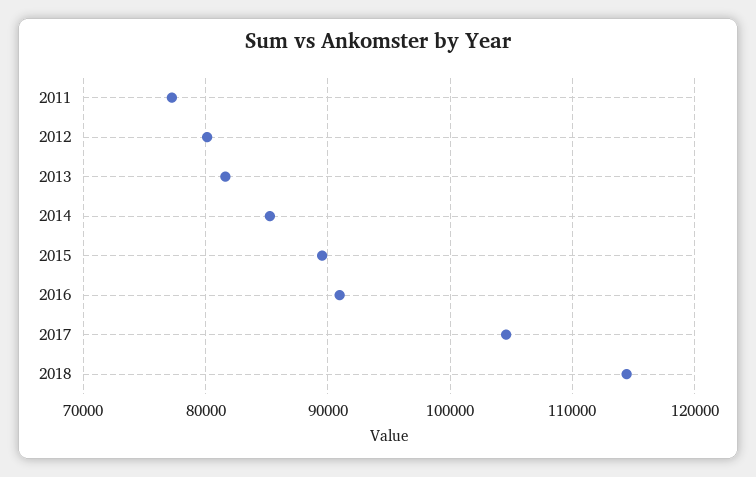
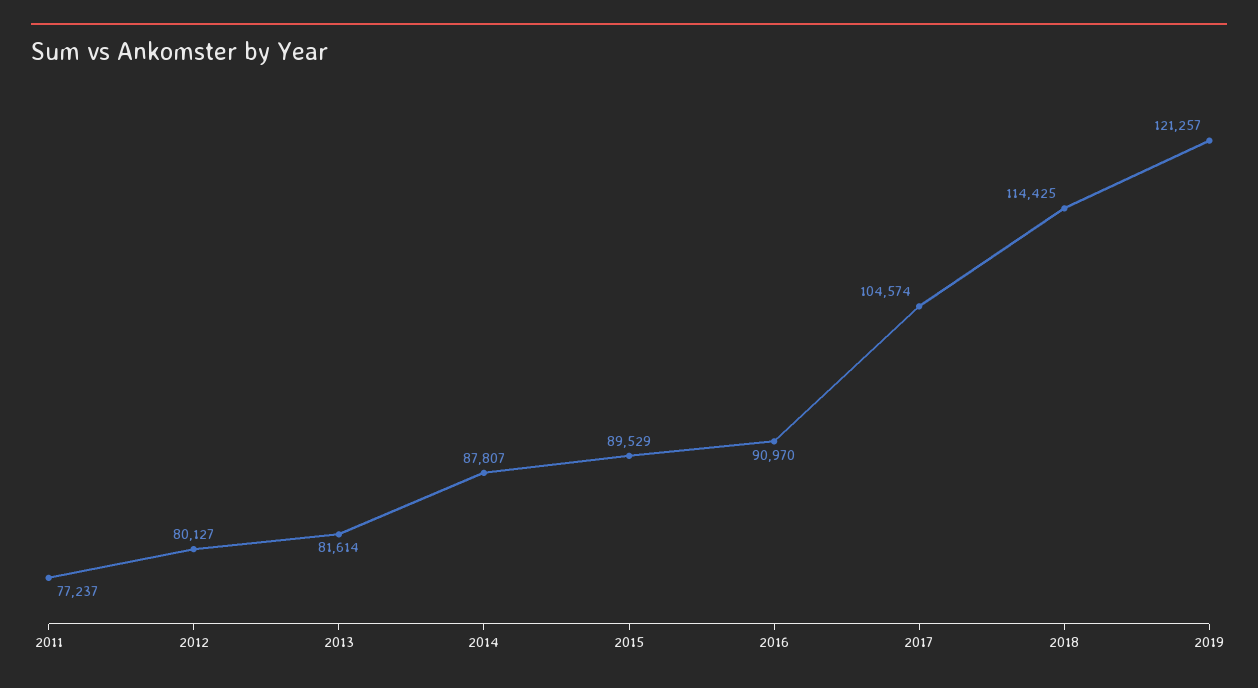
2014: 85000 -> 87807
2019: none -> 121257

